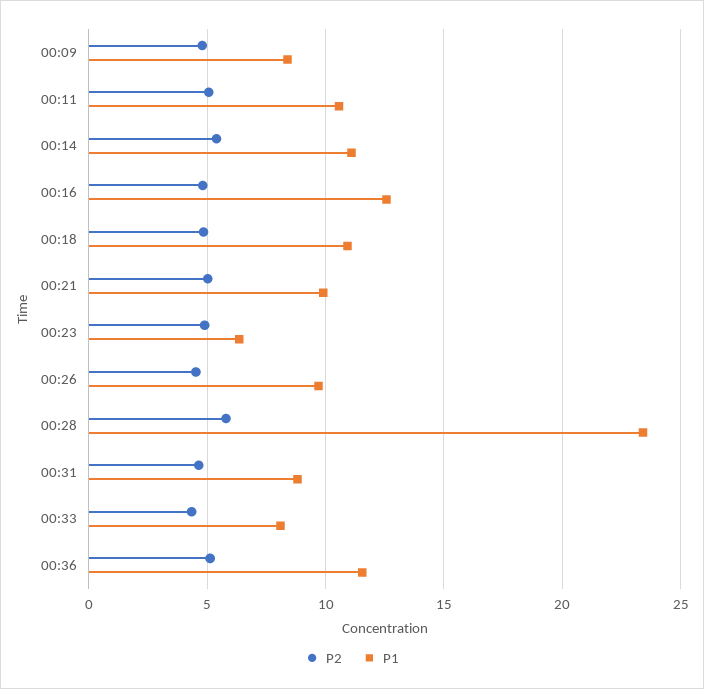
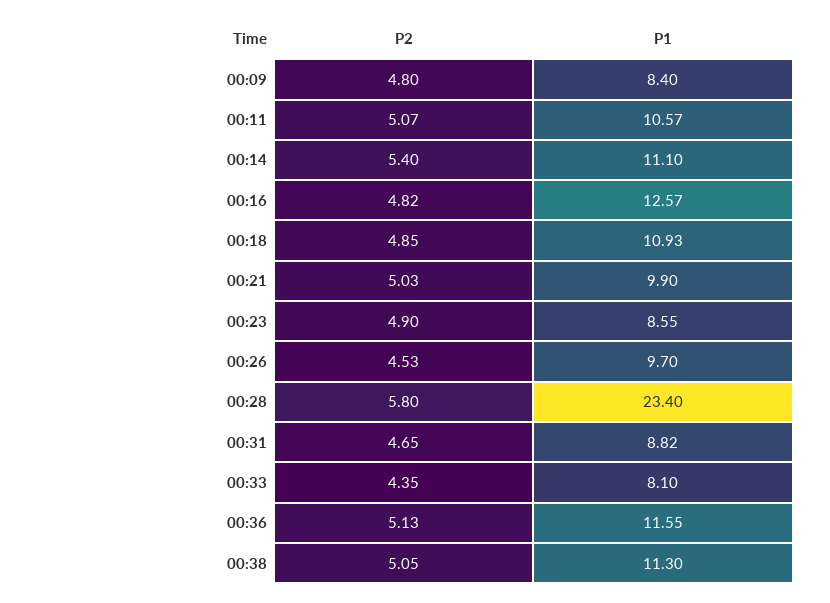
P1, 00:23: 6.5 -> 8.55
P2, 00:38: none -> 5.05
P1, 00:38: none -> 11.3

